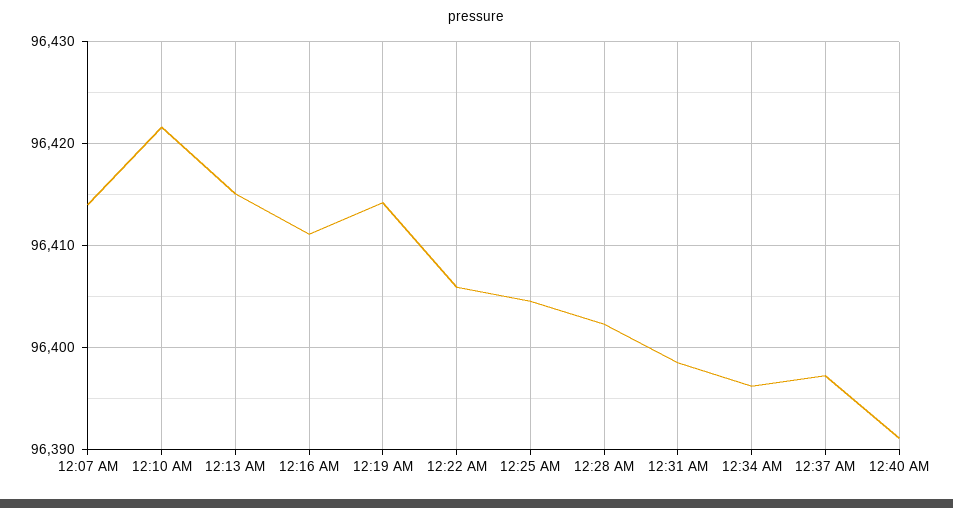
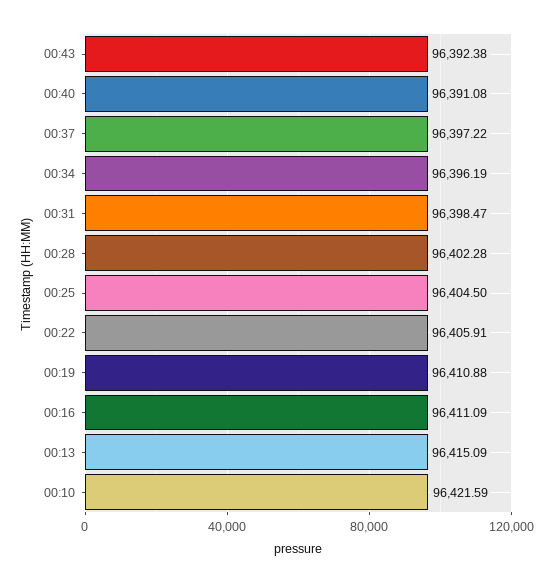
12:07 AM: 96414 -> none
12:19 AM: 96414 -> 96410.88
00:43: none -> 96392.38

